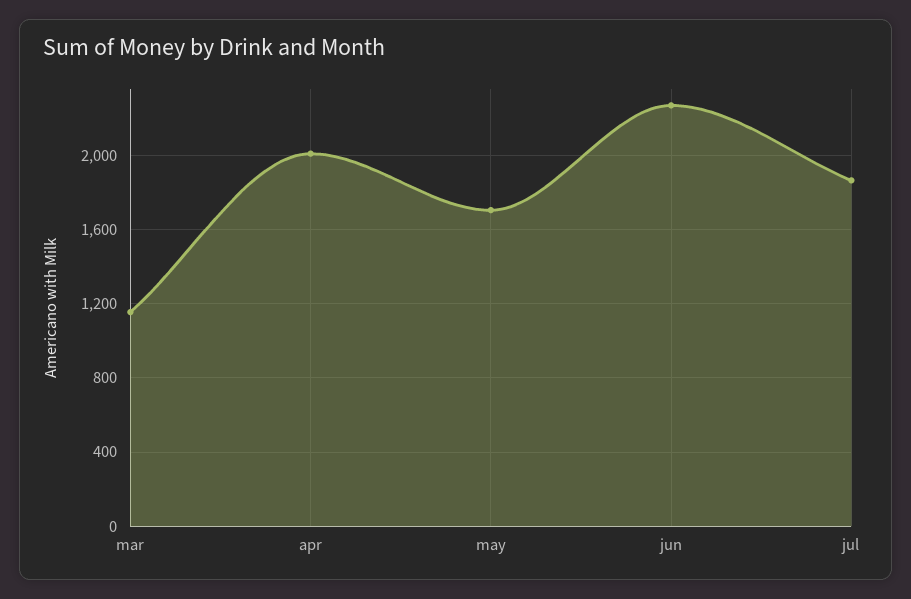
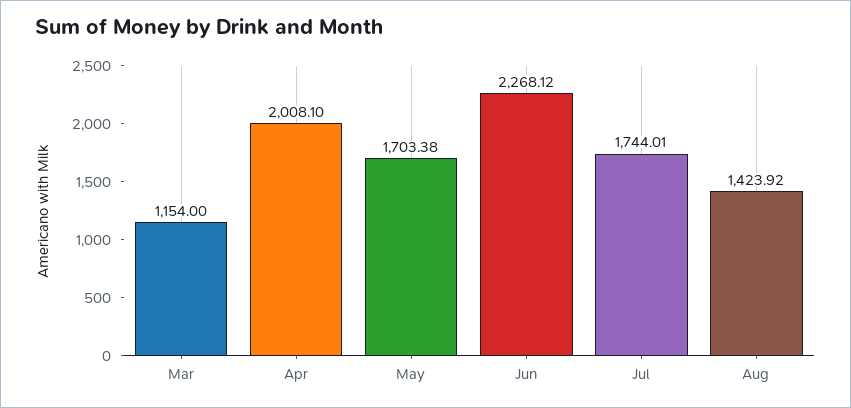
jul: 1850 -> 1744.01
Aug: none -> 1423.92

